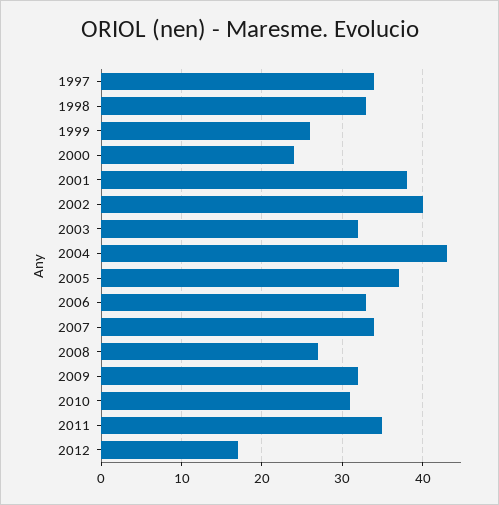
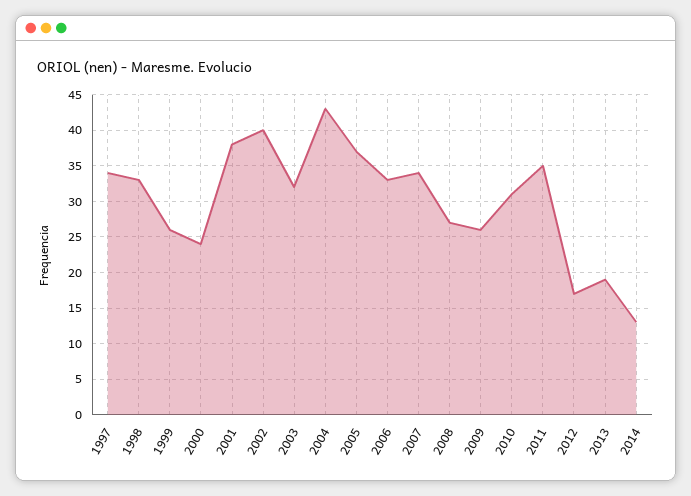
2009: 32 -> 26
2013: none -> 19
2014: none -> 13

